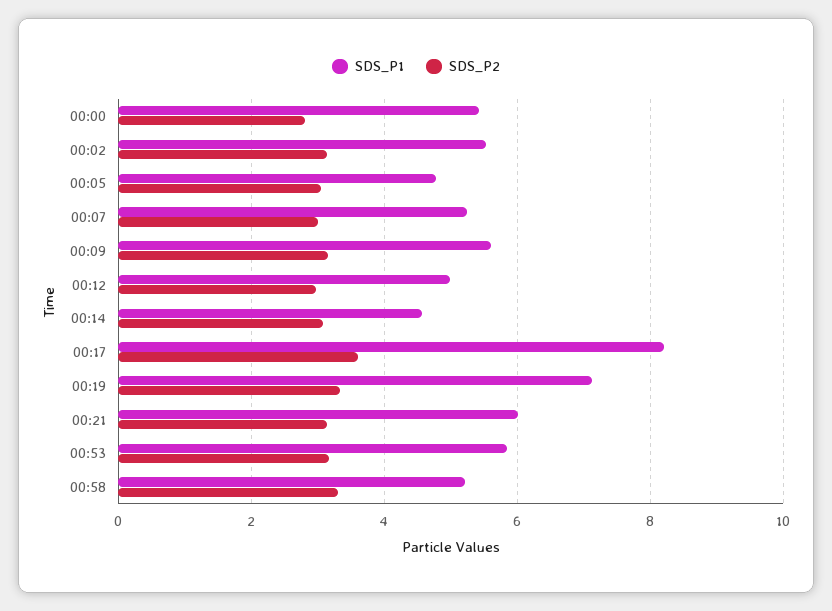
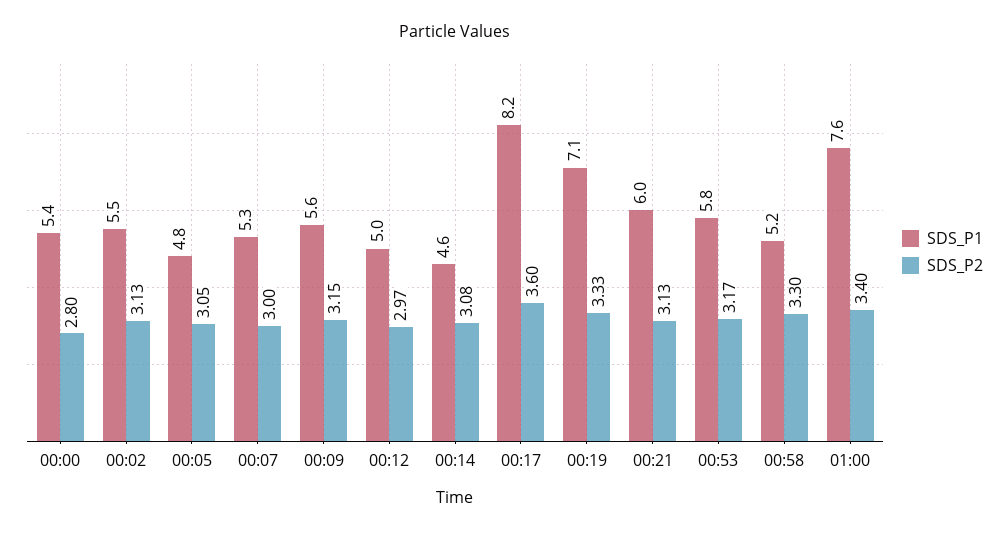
SDS_P1, 01:00: none -> 7.6
SDS_P2, 01:00: none -> 3.4

